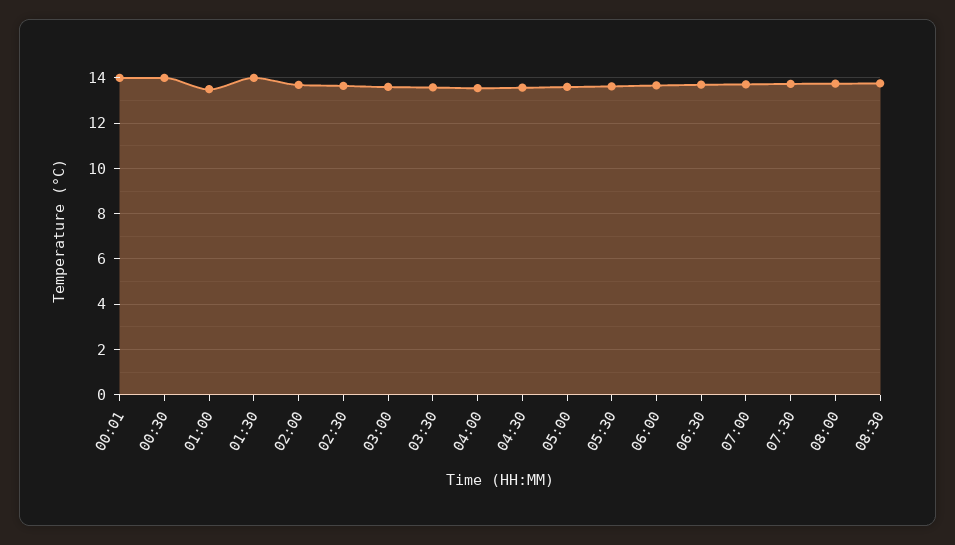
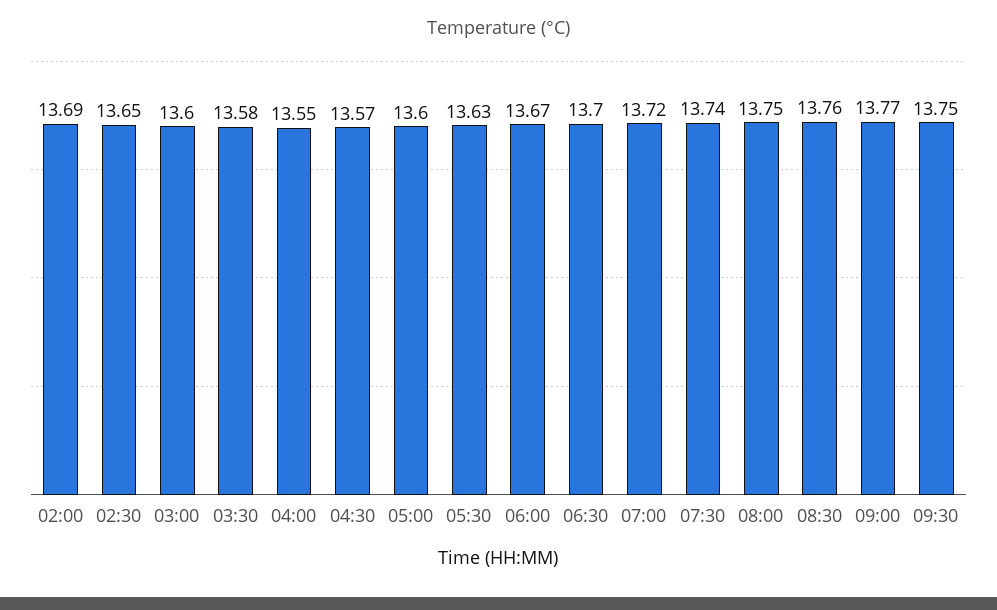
00:01: 14 -> none
00:30: 14 -> none
01:00: 13.5 -> none
01:30: 14 -> none
09:00: none -> 13.77
09:30: none -> 13.75

